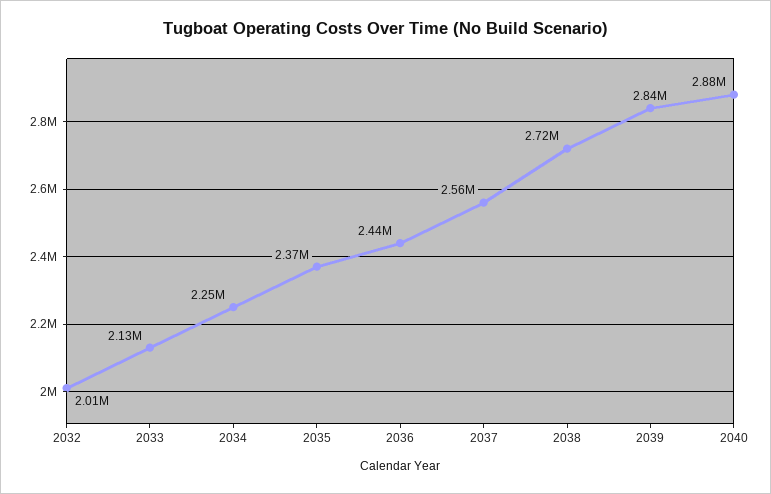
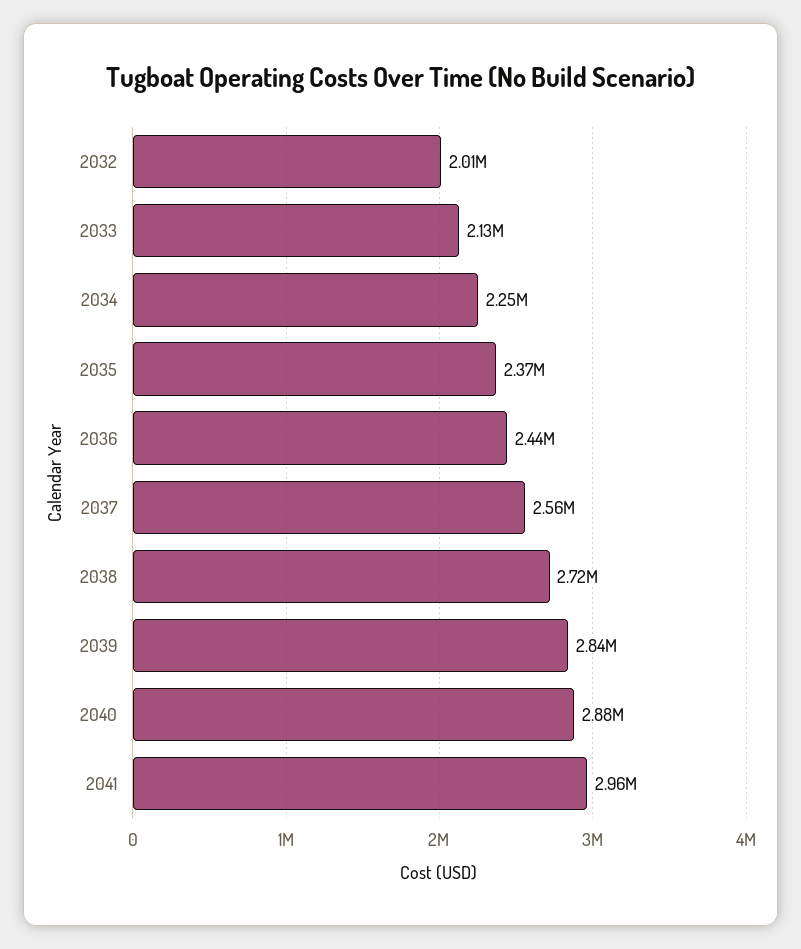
2041: none -> 2960000

